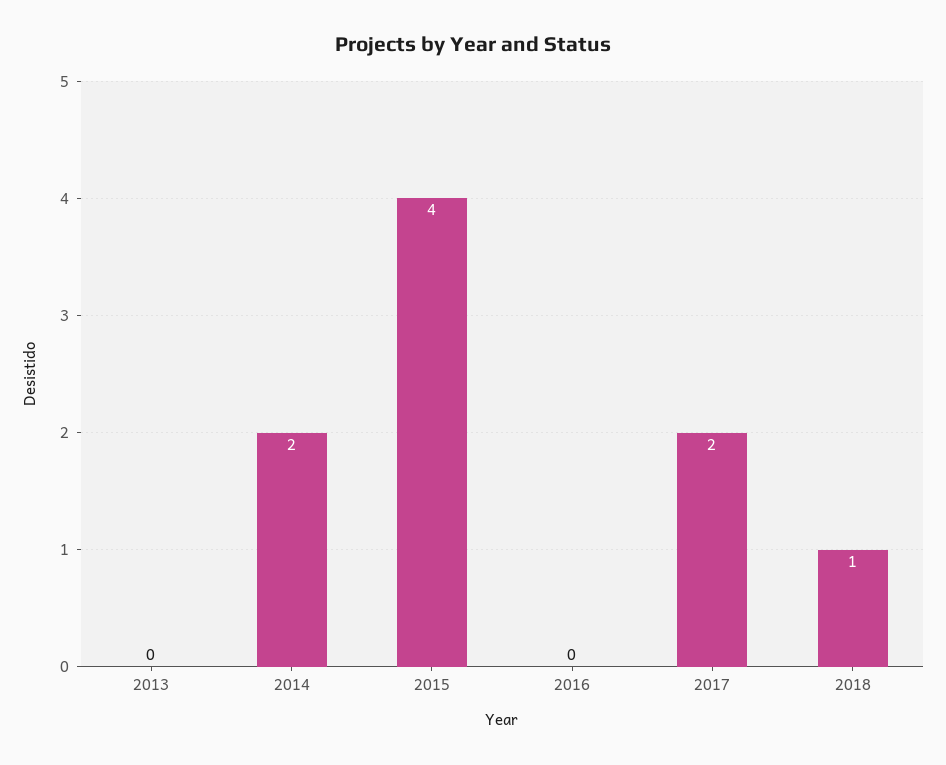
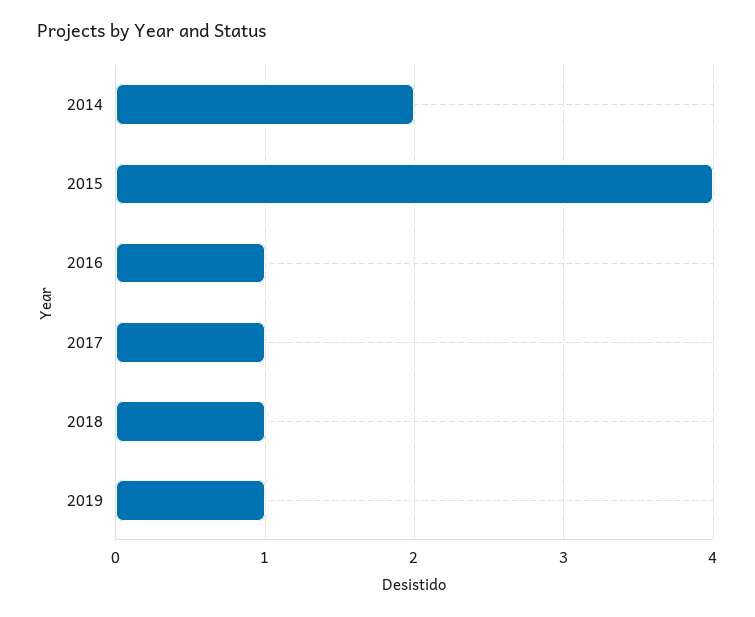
2013: 0 -> none
2016: 0 -> 1
2017: 2 -> 1
2019: none -> 1

